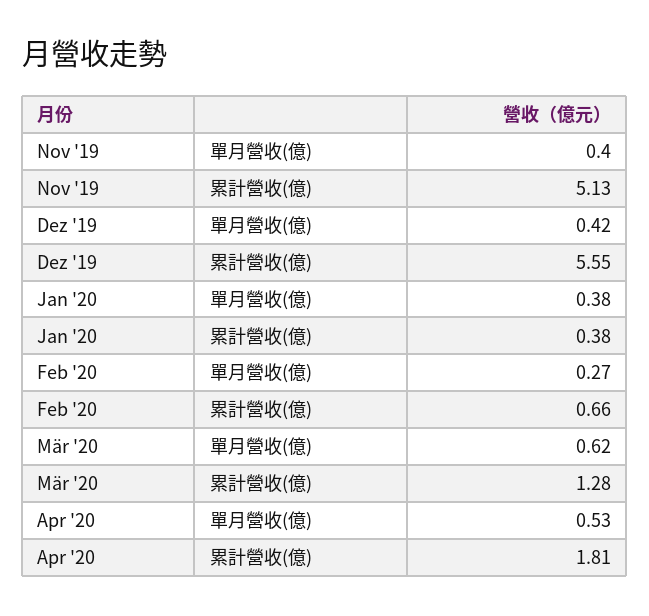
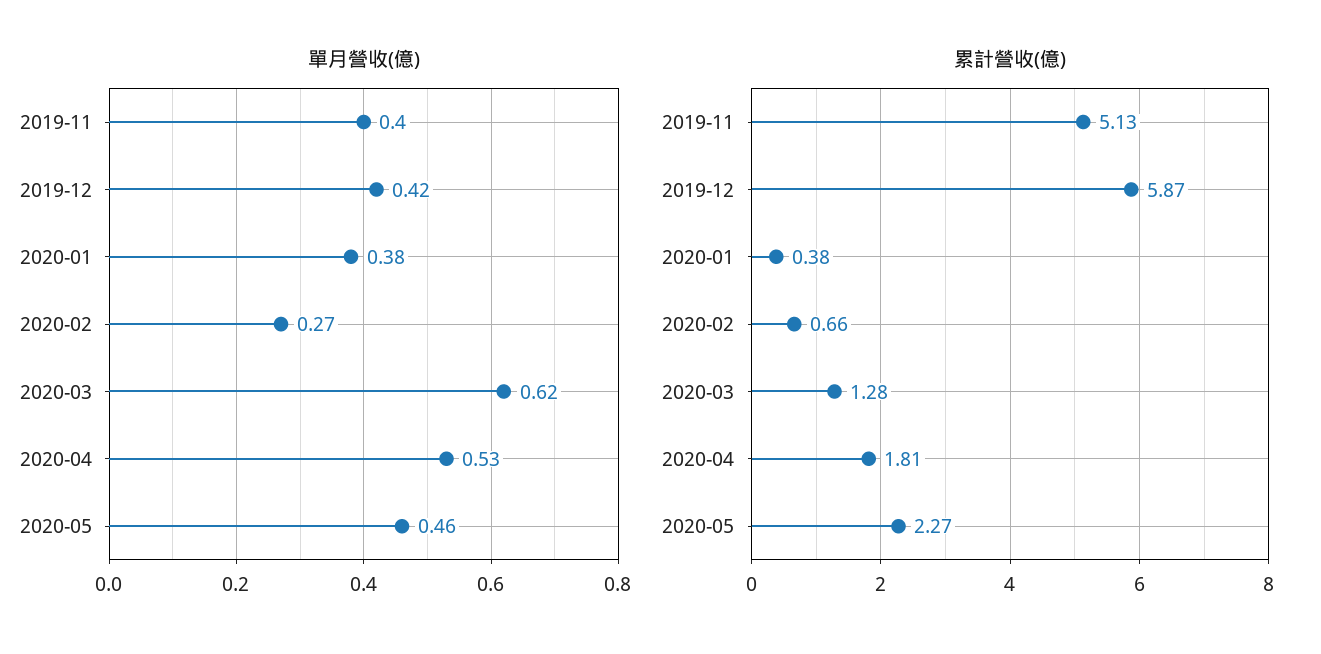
累計營收(億), Dez '19: 5.55 -> 5.87
單月營收(億), 2020-05: none -> 0.46
累計營收(億), 2020-05: none -> 2.27

